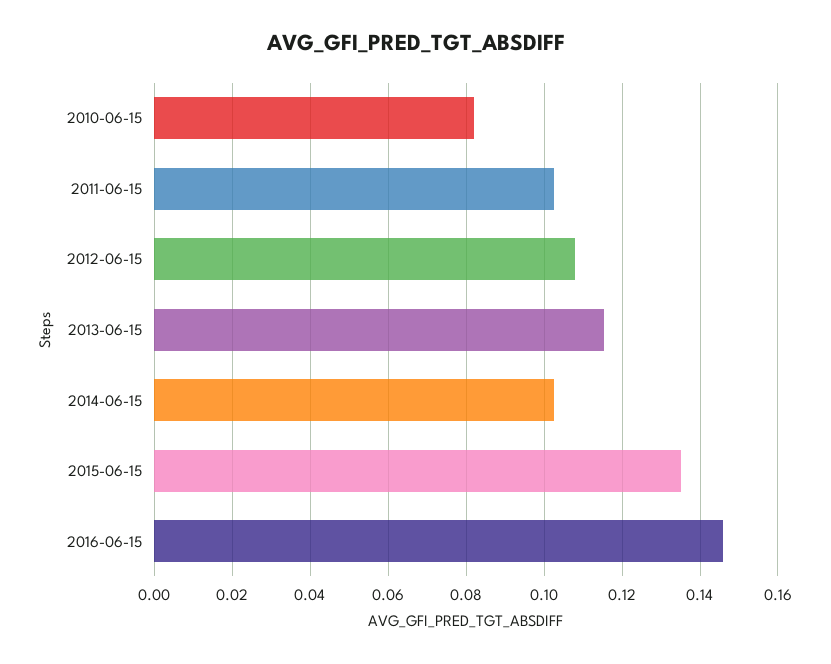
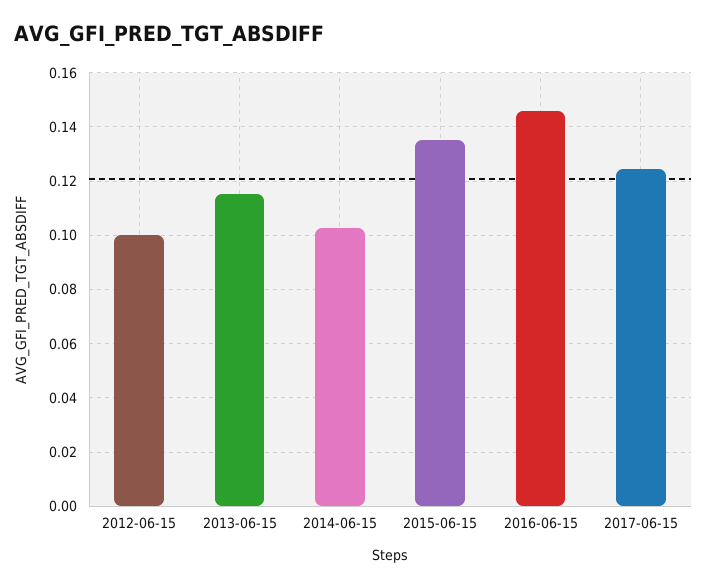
2010-06-15: 0.082 -> none
2011-06-15: 0.102 -> none
2012-06-15: 0.108 -> 0.1
2017-06-15: none -> 0.125

